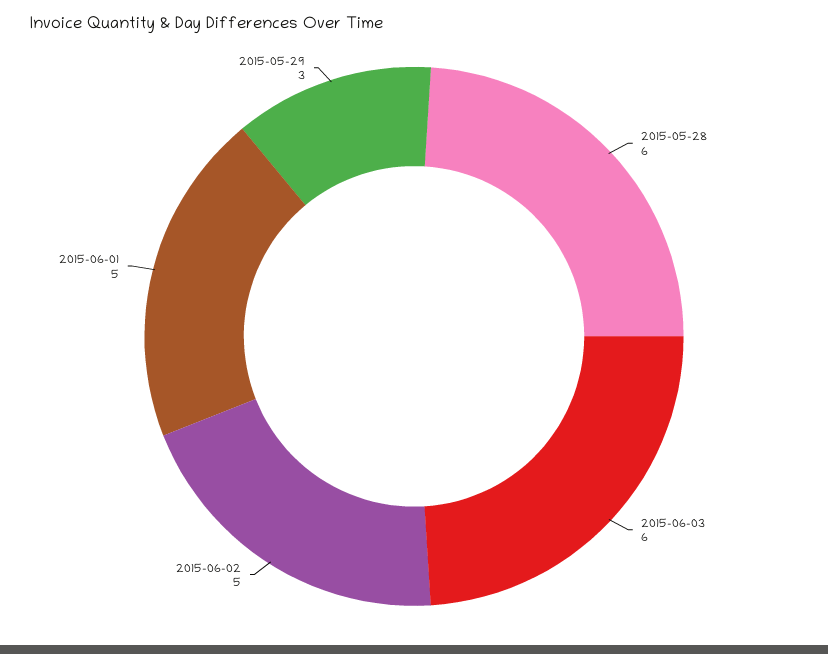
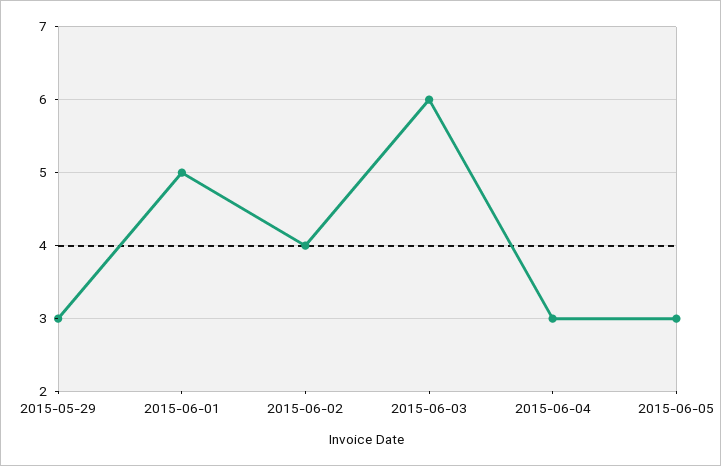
2015-05-28: 6 -> none
2015-06-02: 5 -> 4
2015-06-04: none -> 3
2015-06-05: none -> 3

